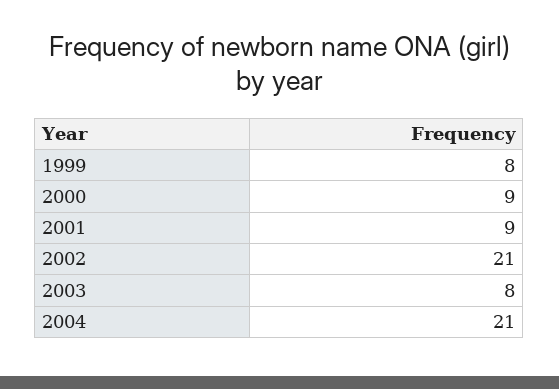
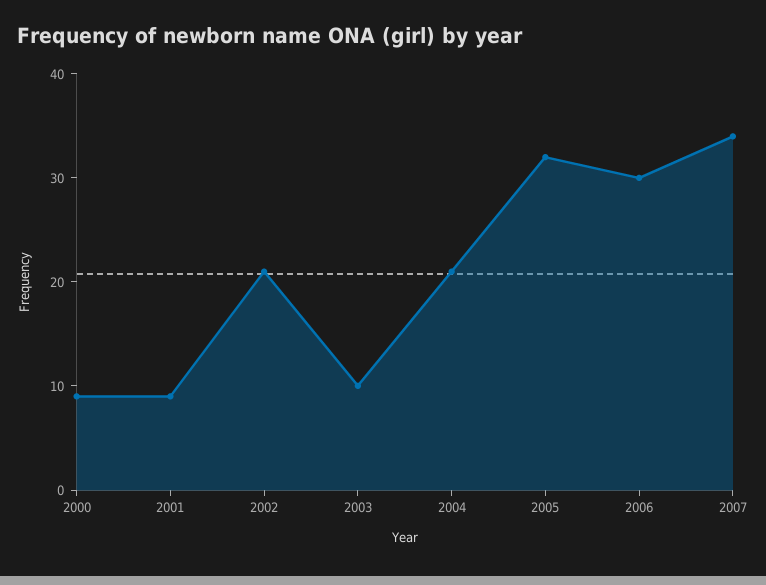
1999: 8 -> none
2003: 8 -> 10
2005: none -> 32
2006: none -> 30
2007: none -> 34

